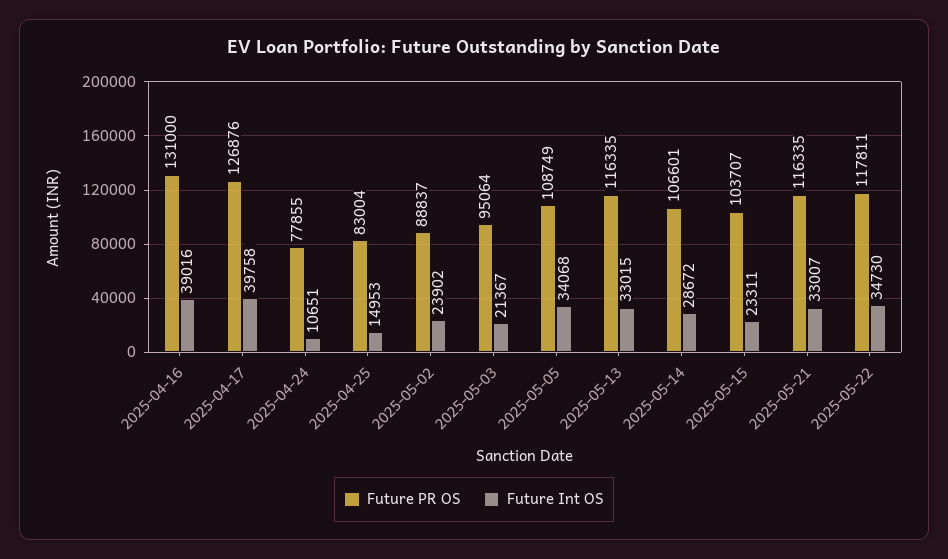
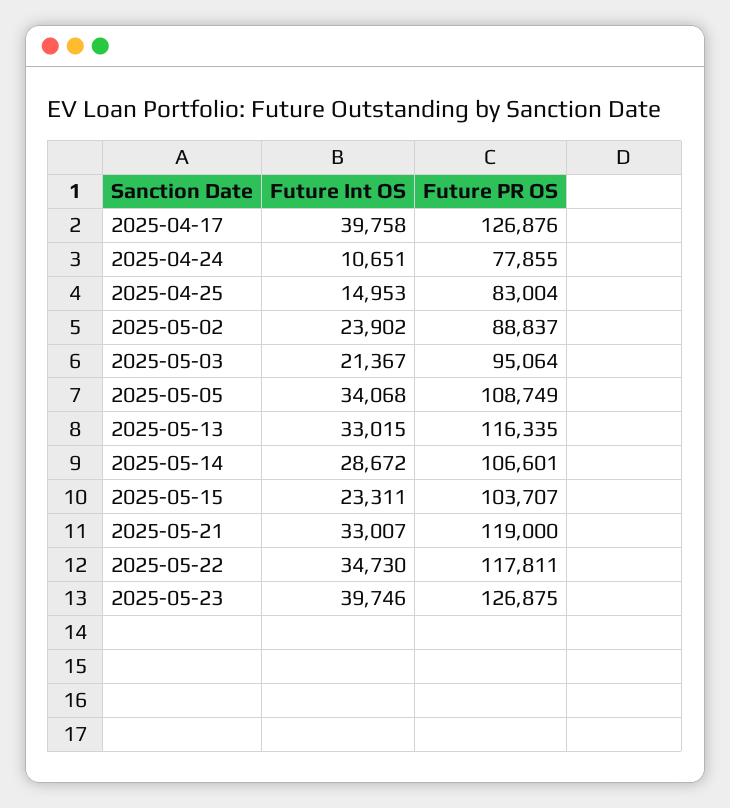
Future PR OS, 2025-04-16: 131000 -> none
Future Int OS, 2025-04-16: 39016 -> none
Future PR OS, 2025-05-21: 116335 -> 119000
Future Int OS, 2025-05-23: none -> 39746
Future PR OS, 2025-05-23: none -> 126875

